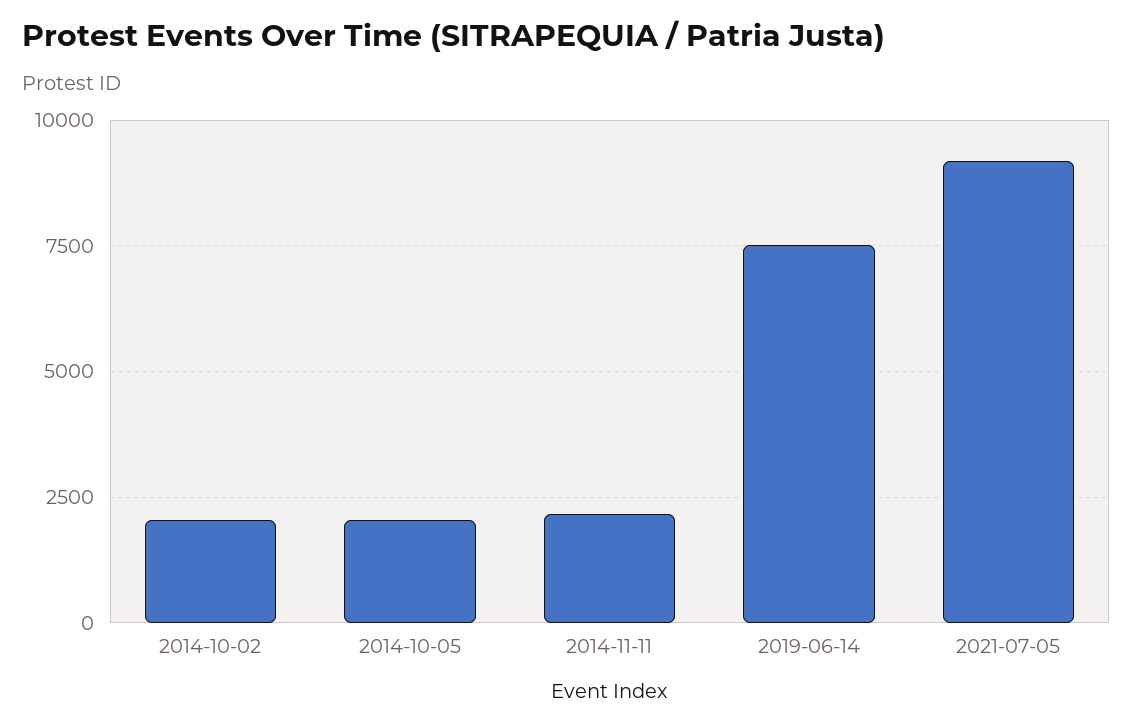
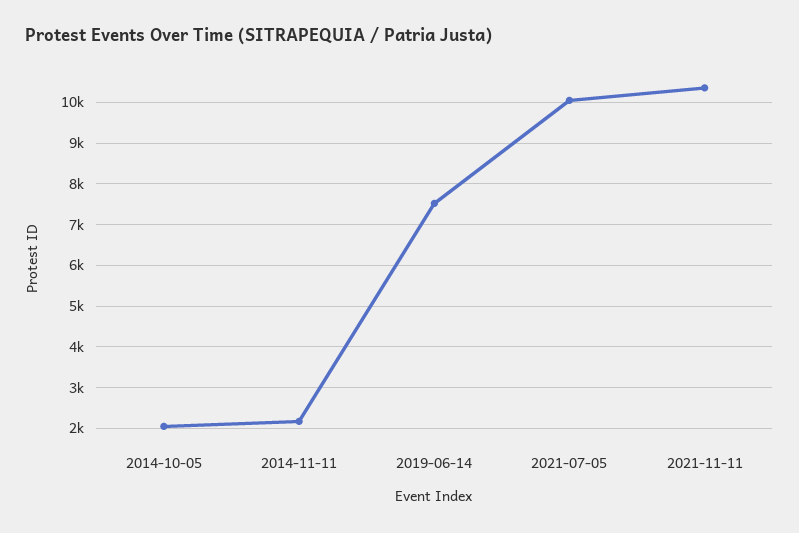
2014-10-02: 2000 -> none
2021-07-05: 9250 -> 10000
2021-11-11: none -> 10400

